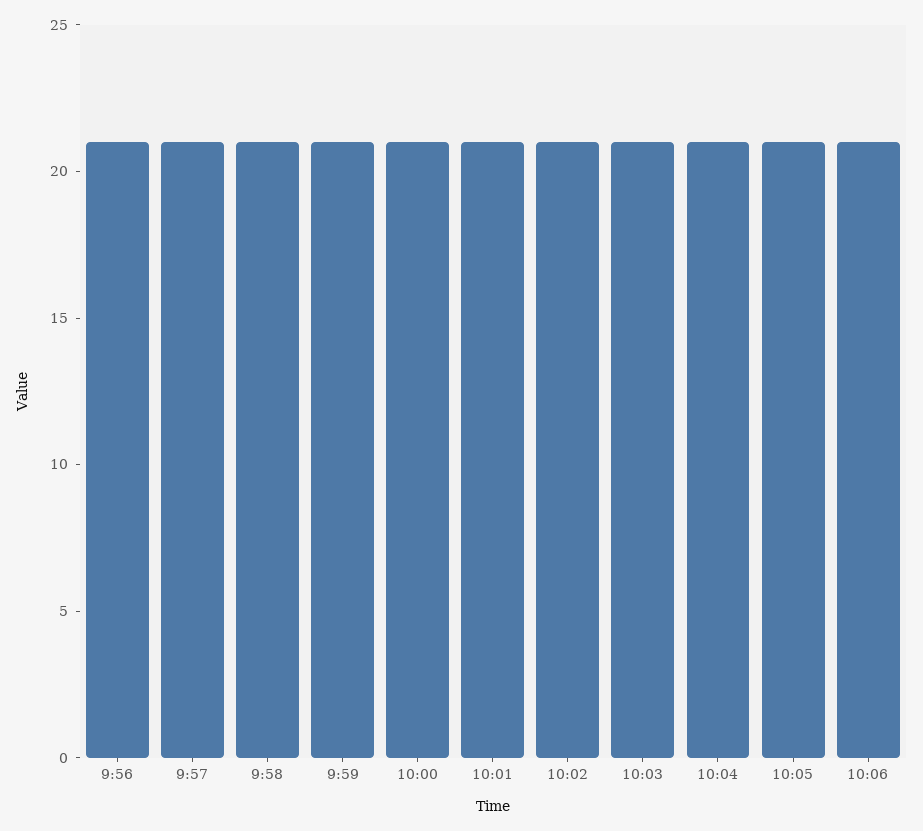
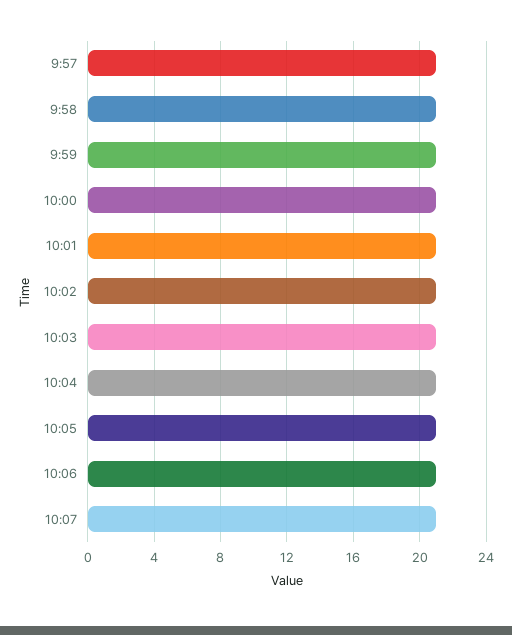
9:56: 21 -> none
10:07: none -> 21

